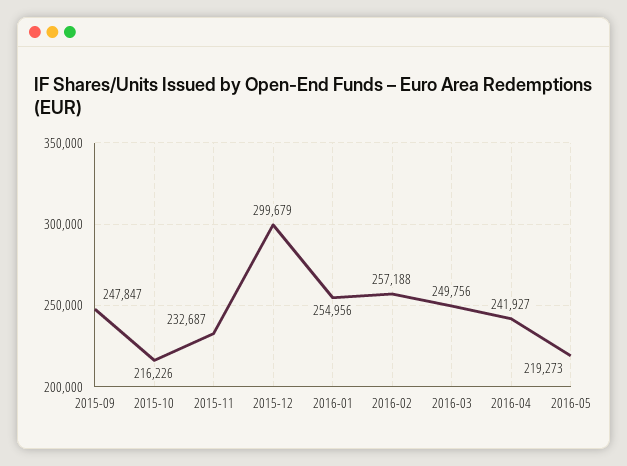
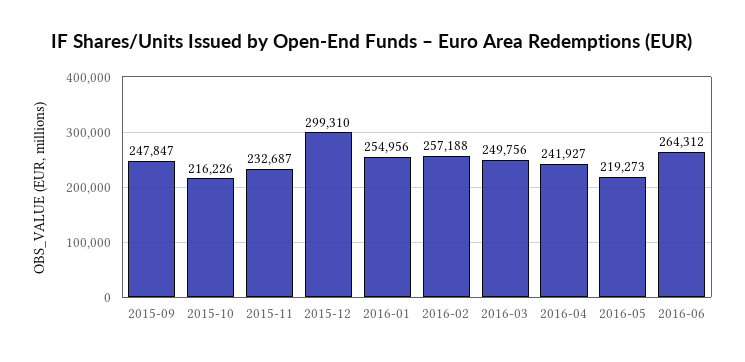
2015-12: 299679 -> 299310
2016-06: none -> 264312

